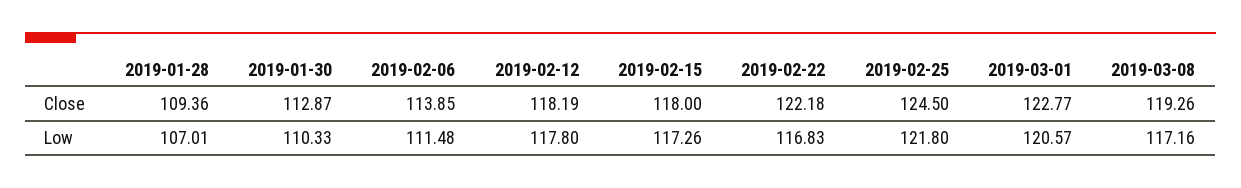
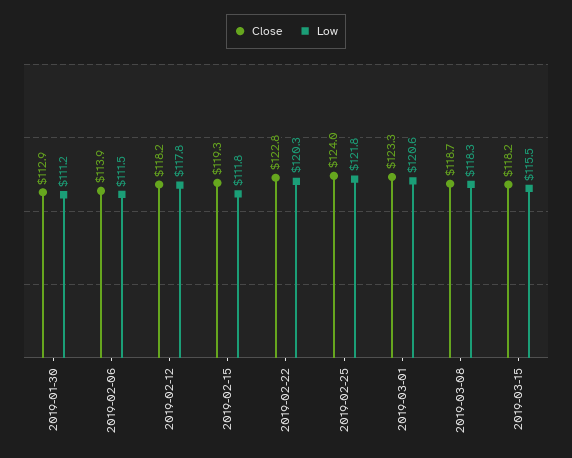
Close, 2019-01-28: 109.36 -> none
Close, 2019-02-15: 118 -> 119.3
Close, 2019-02-22: 122.18 -> 122.8
Close, 2019-02-25: 124.5 -> 124
Close, 2019-03-01: 122.77 -> 123.3
Close, 2019-03-08: 119.26 -> 118.7
Low, 2019-01-28: 107.01 -> none
Low, 2019-01-30: 110.33 -> 111.2
Low, 2019-02-15: 117.26 -> 111.8
Low, 2019-02-22: 116.83 -> 120.3
Low, 2019-03-08: 117.16 -> 118.3
Close, 2019-03-15: none -> 118.2
Low, 2019-03-15: none -> 115.5

